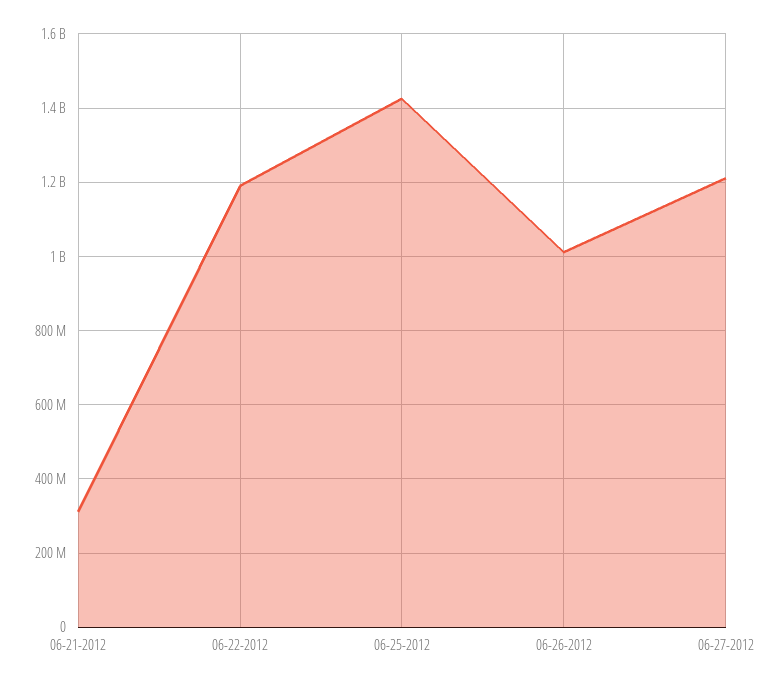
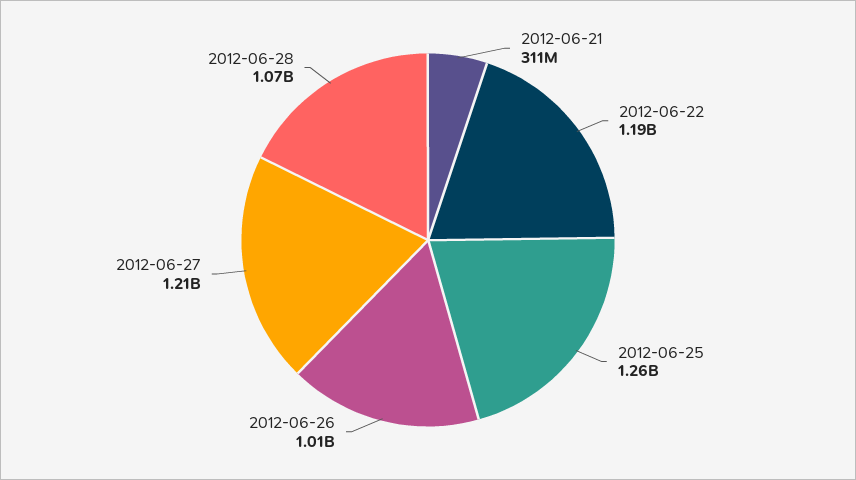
06-25-2012: 1420000000 -> 1260000000
2012-06-28: none -> 1070000000

